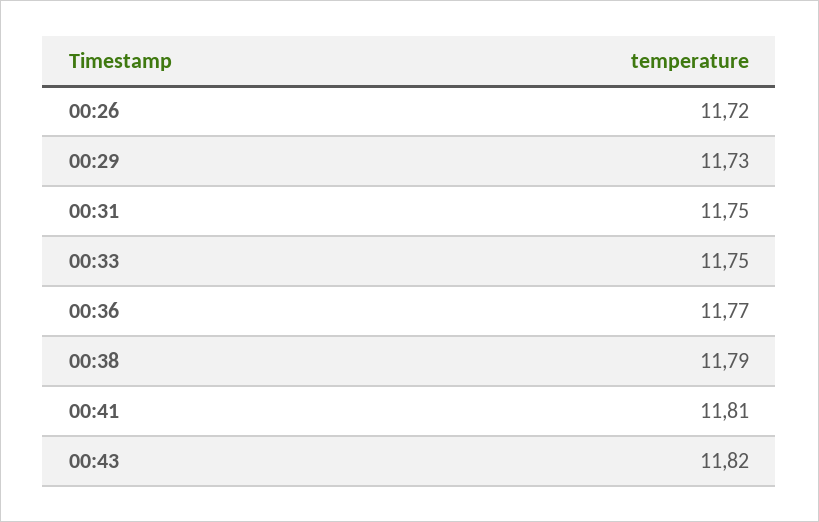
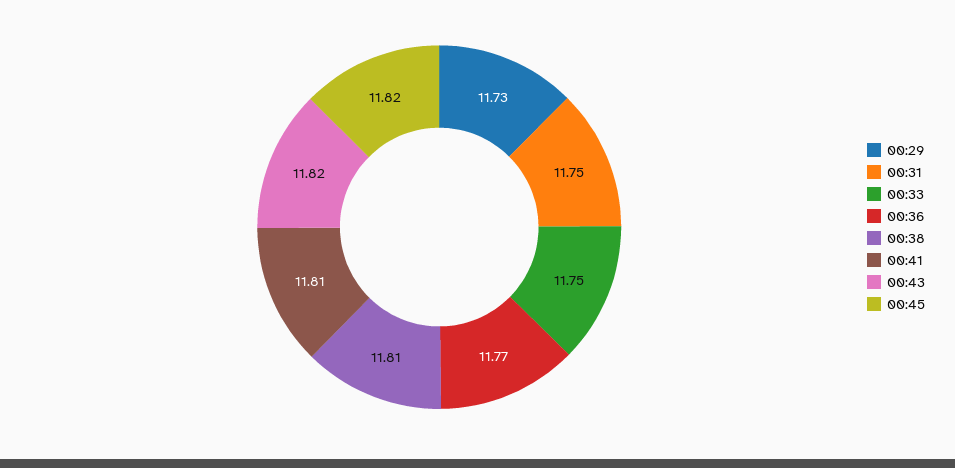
00:26: 11.72 -> none
00:38: 11.79 -> 11.81
00:45: none -> 11.82

